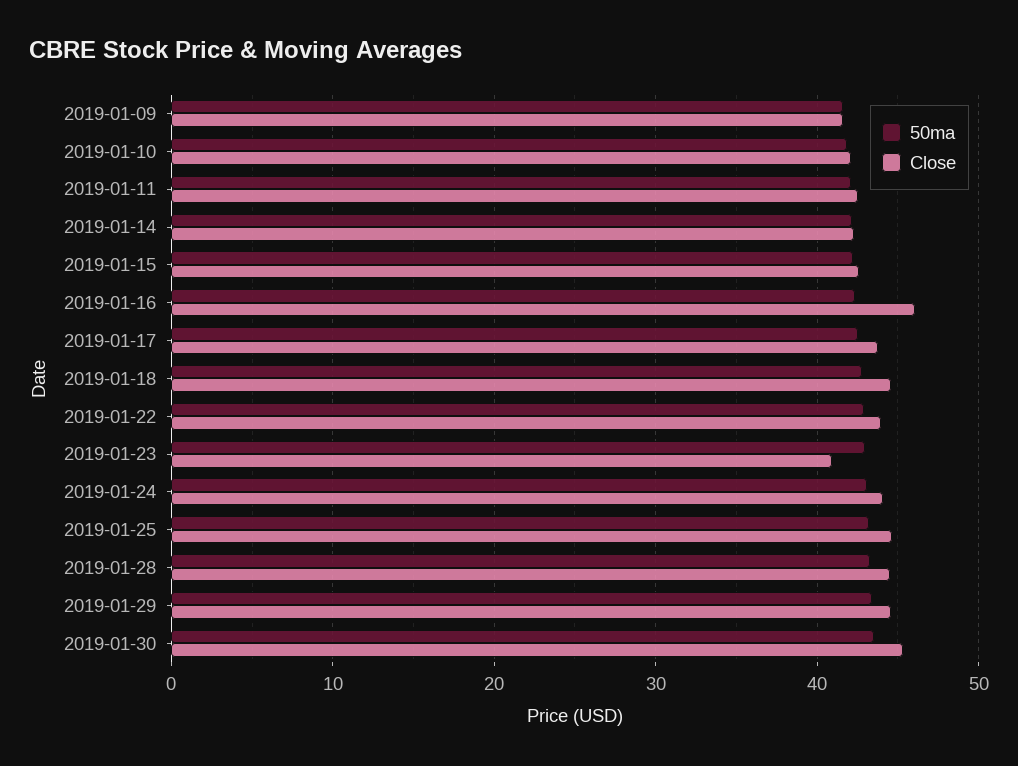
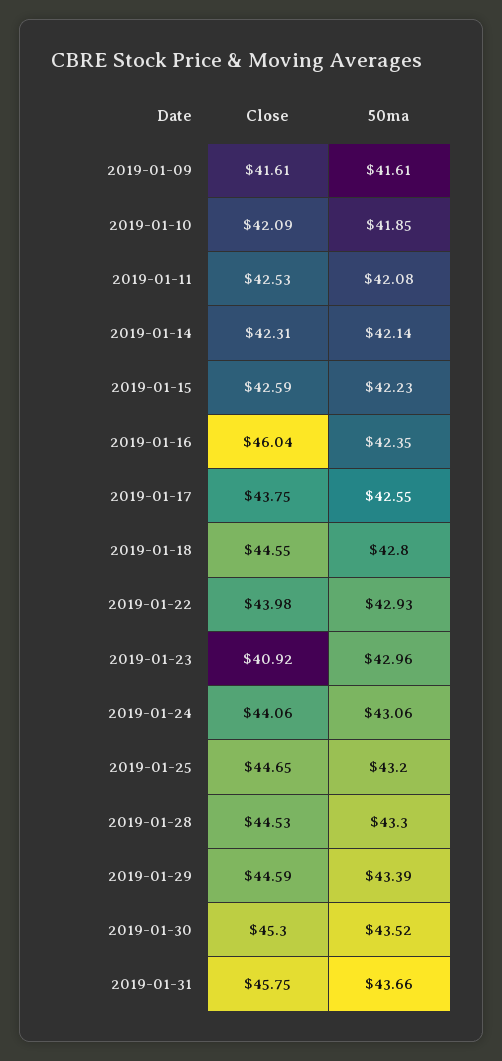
Close, 2019-01-31: none -> 45.75
50ma, 2019-01-31: none -> 43.66

